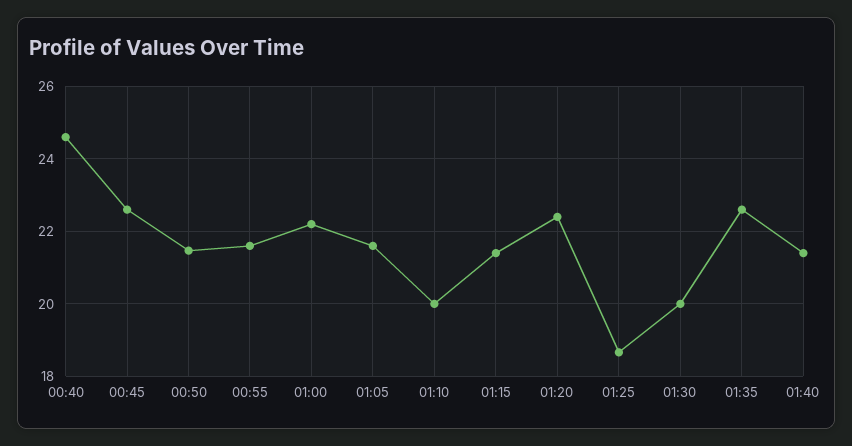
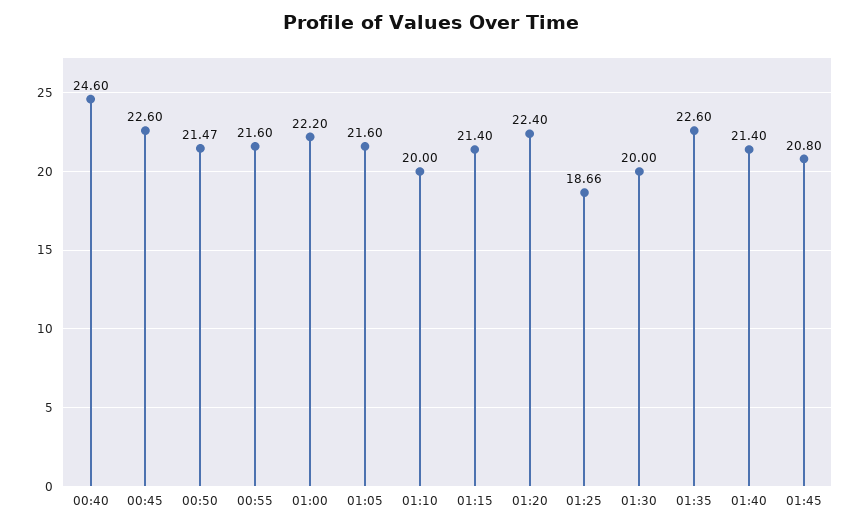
01:45: none -> 20.8

